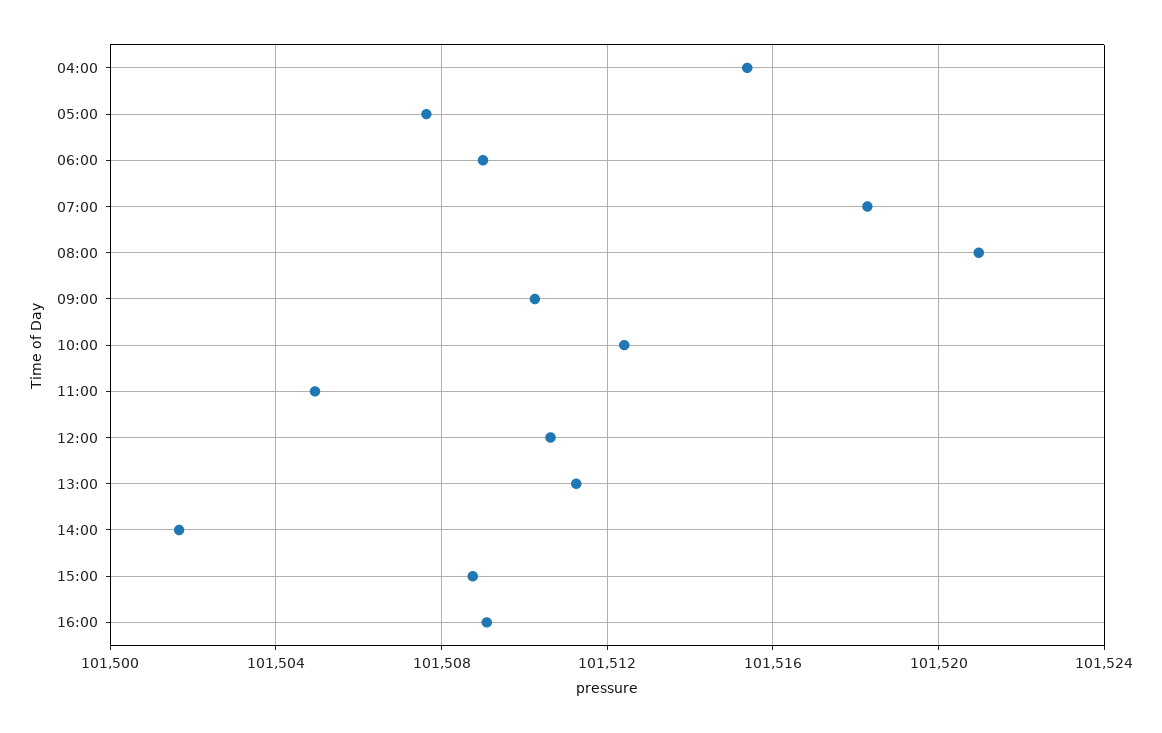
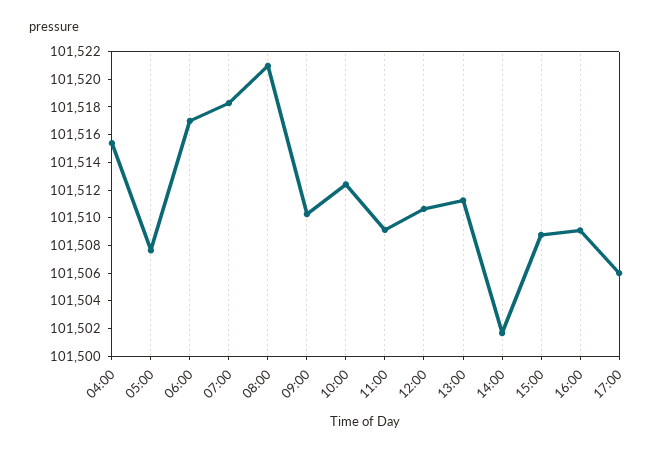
06:00: 101509 -> 101517
11:00: 101505 -> 101509
17:00: none -> 101506

